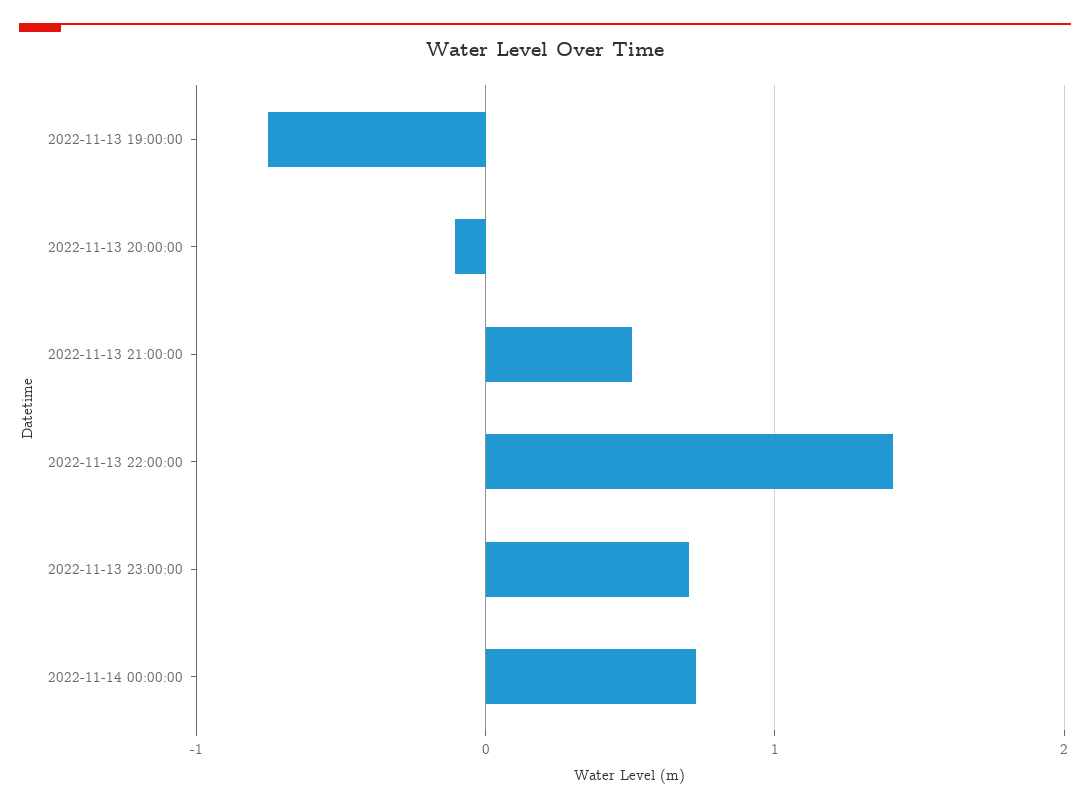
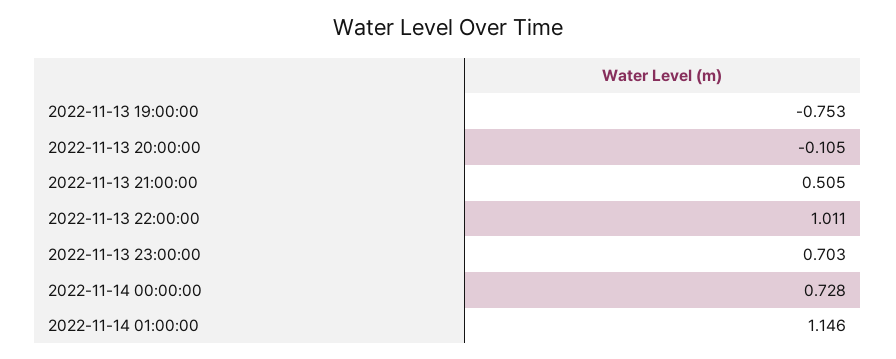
2022-11-13 22:00:00: 1.4 -> 1.011
2022-11-14 01:00:00: none -> 1.146

